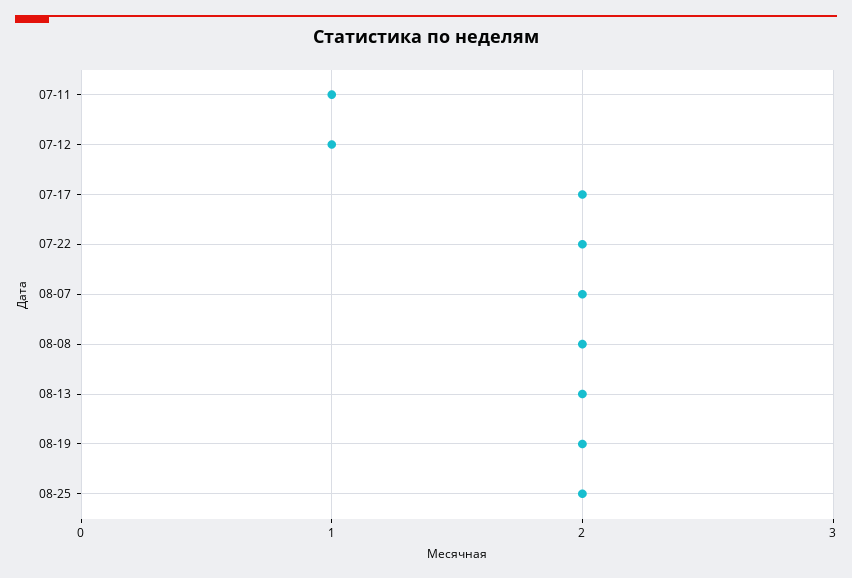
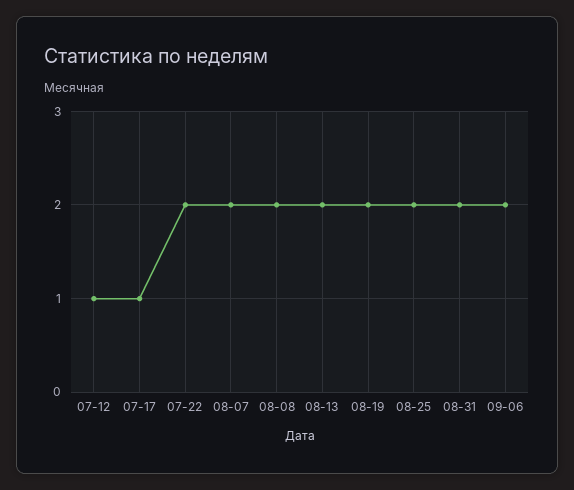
07-11: 1 -> none
07-17: 2 -> 1
08-31: none -> 2
09-06: none -> 2

